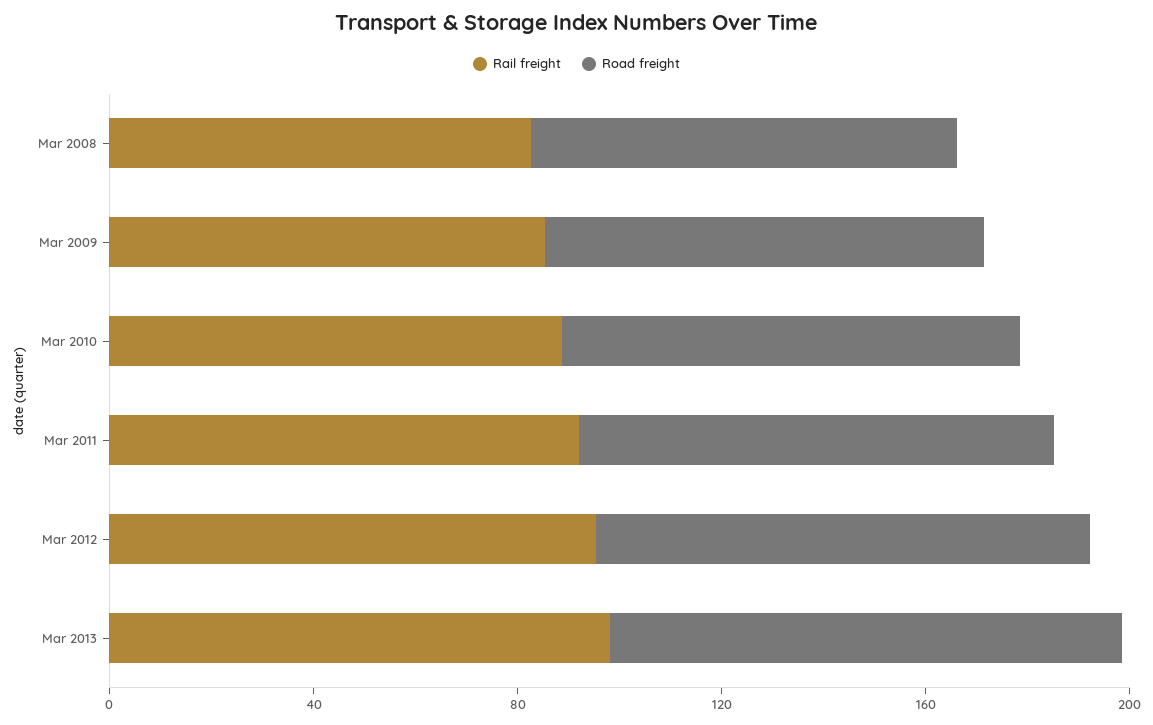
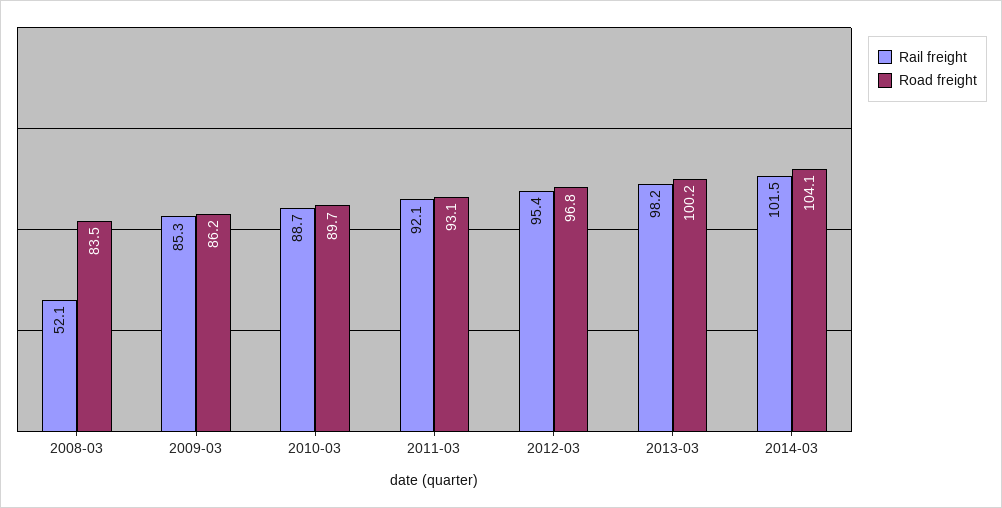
Rail freight, Mar 2008: 80 -> 52.1
Rail freight, 2014-03: none -> 101.5
Road freight, 2014-03: none -> 104.1

